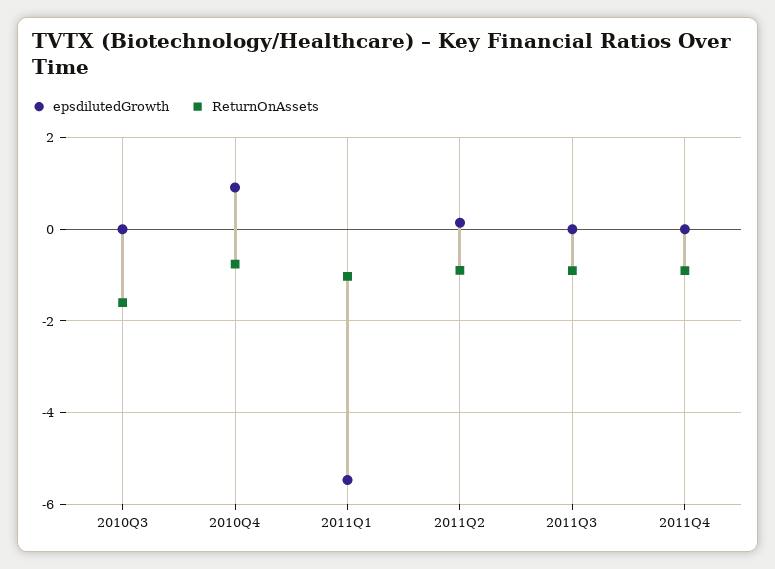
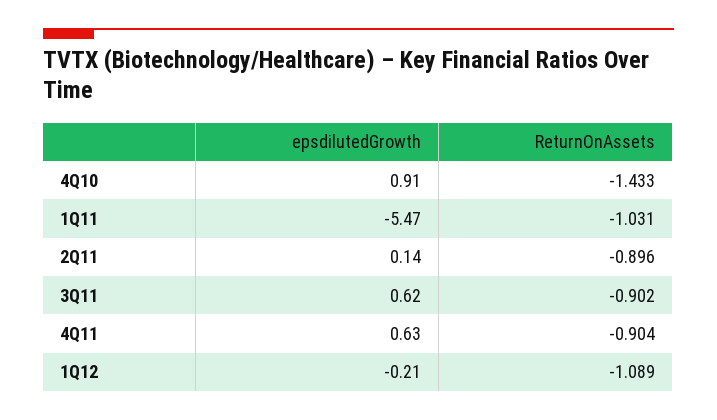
epsdilutedGrowth, 2010Q3: 0 -> none
ReturnOnAssets, 2010Q3: -1.6 -> none
ReturnOnAssets, 2010Q4: -0.8 -> -1.433
epsdilutedGrowth, 2011Q3: 0 -> 0.62
epsdilutedGrowth, 2011Q4: 0 -> 0.63
epsdilutedGrowth, 1Q12: none -> -0.21
ReturnOnAssets, 1Q12: none -> -1.089

